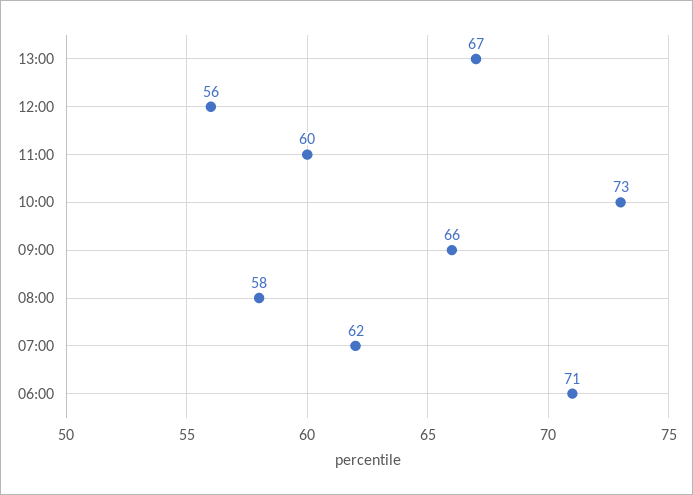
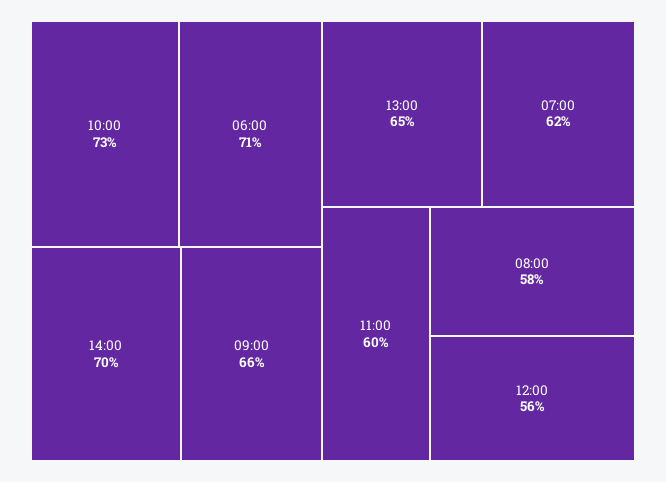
13:00: 67 -> 65
14:00: none -> 70

